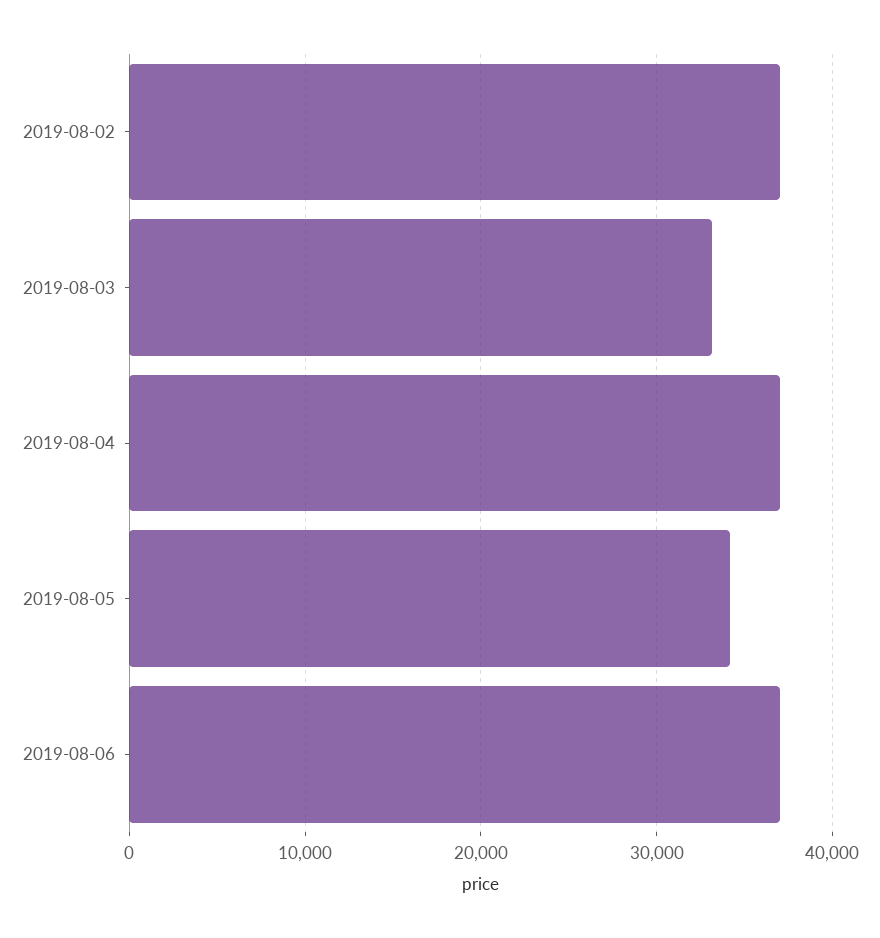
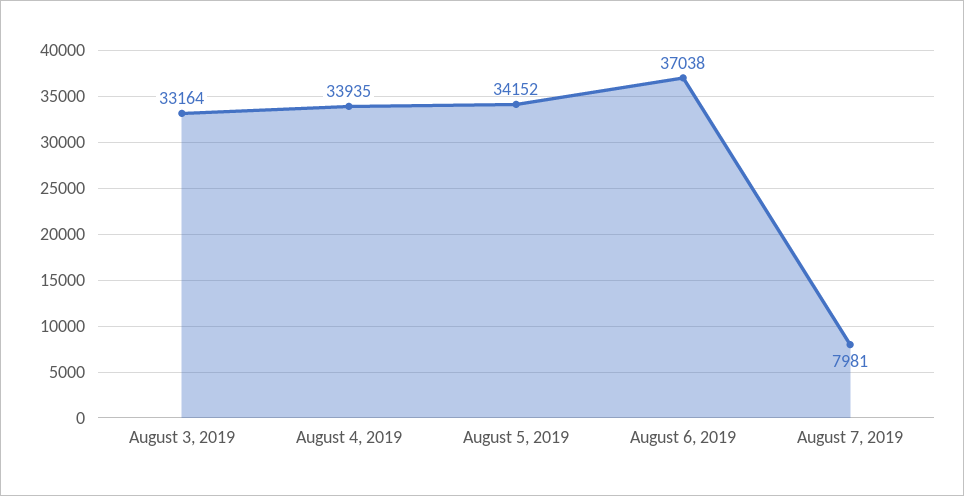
2019-08-02: 37000 -> none
2019-08-04: 37000 -> 33935
August 7, 2019: none -> 7981

